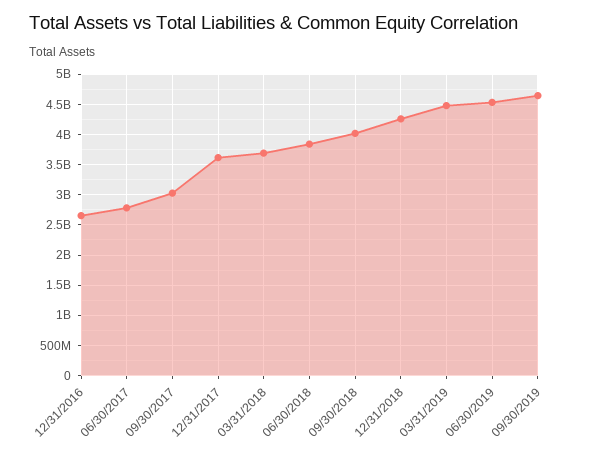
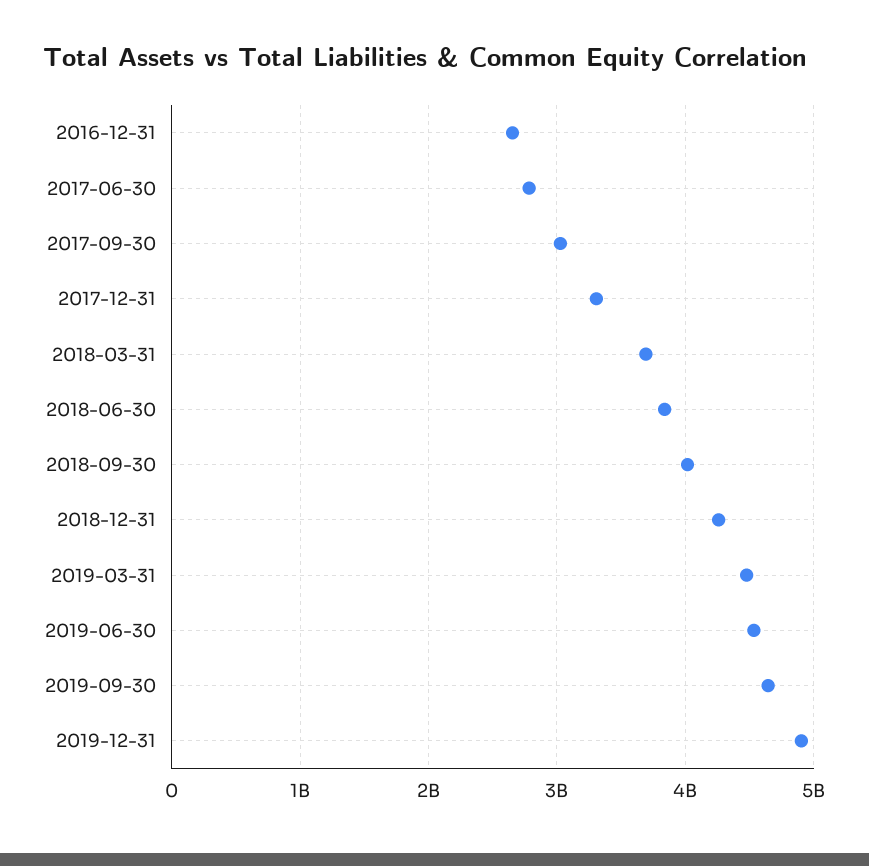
12/31/2017: 3600000000 -> 3300000000
2019-12-31: none -> 4900000000

